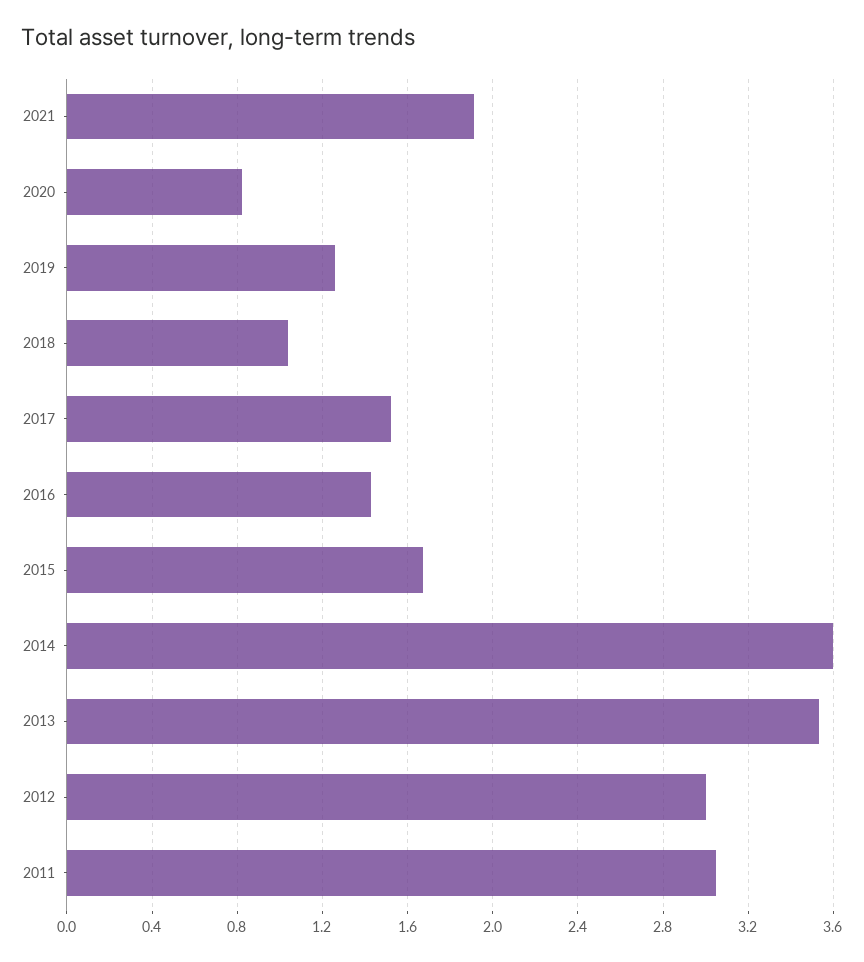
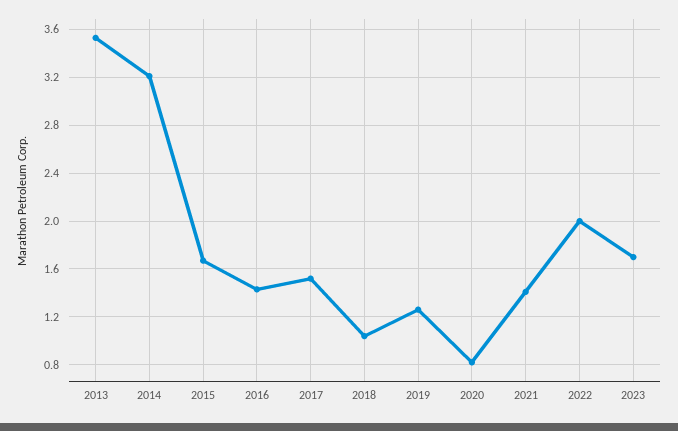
2021: 1.9 -> 1.4
2014: 3.6 -> 3.2
2012: 3 -> none
2011: 3.05 -> none
2022: none -> 2
2023: none -> 1.7

